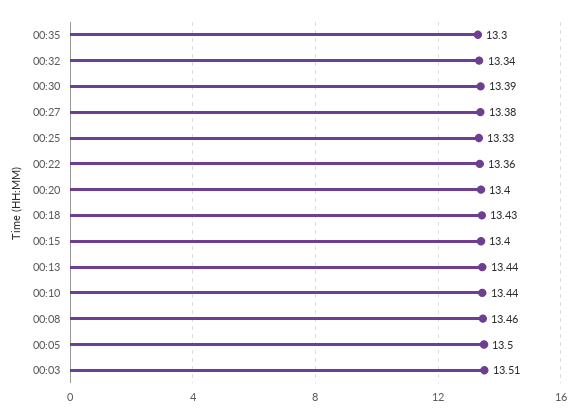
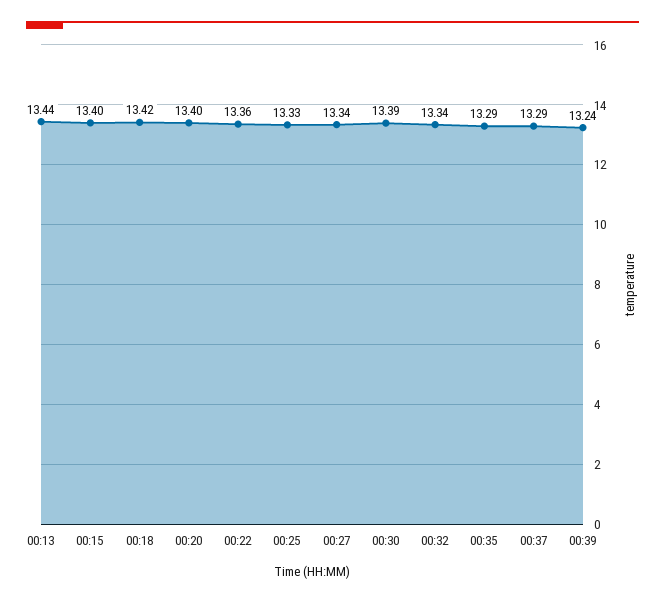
00:35: 13.3 -> 13.29
00:27: 13.38 -> 13.34
00:18: 13.43 -> 13.42
00:10: 13.44 -> none
00:08: 13.46 -> none
00:05: 13.5 -> none
00:03: 13.51 -> none
00:37: none -> 13.29
00:39: none -> 13.24

